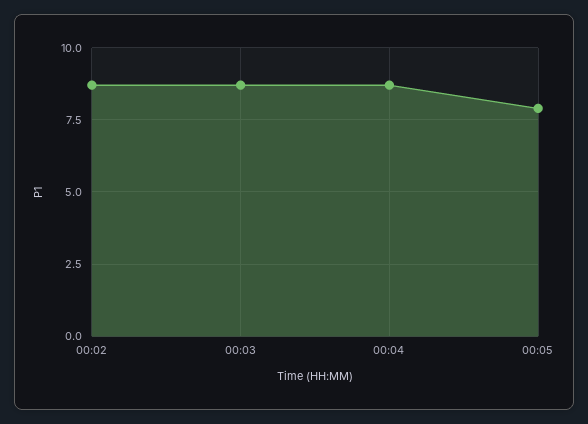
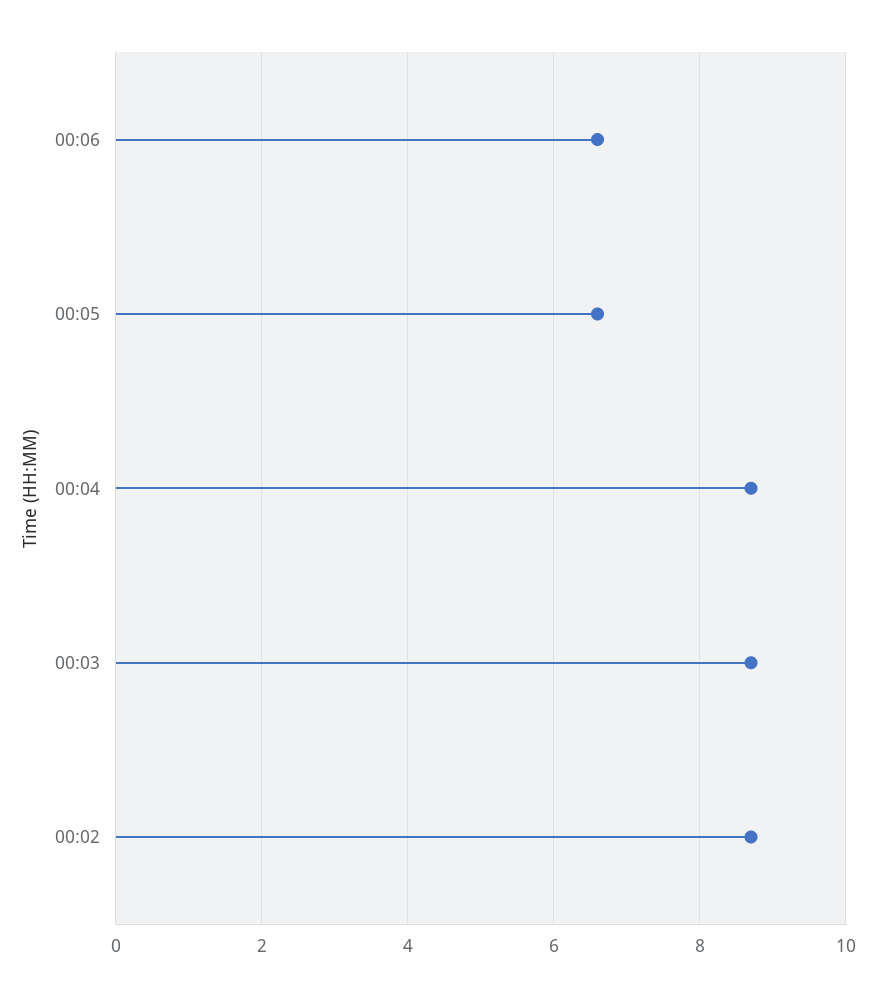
00:05: 8 -> 6.5
00:06: none -> 6.5

